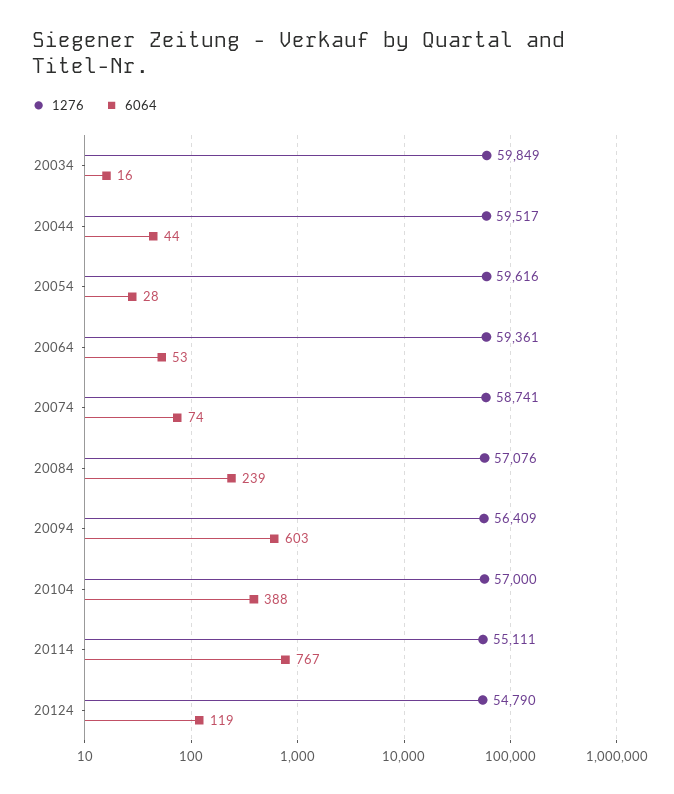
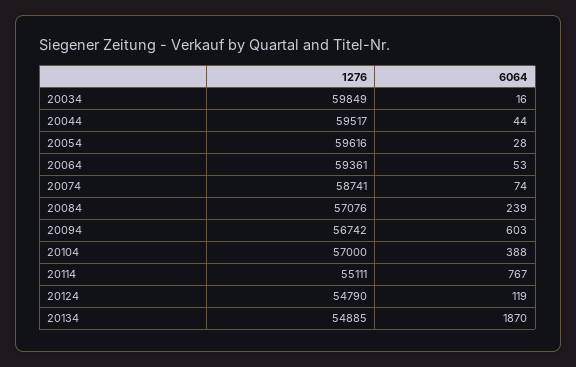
1276, 20094: 56409 -> 56742
1276, 20134: none -> 54885
6064, 20134: none -> 1870

